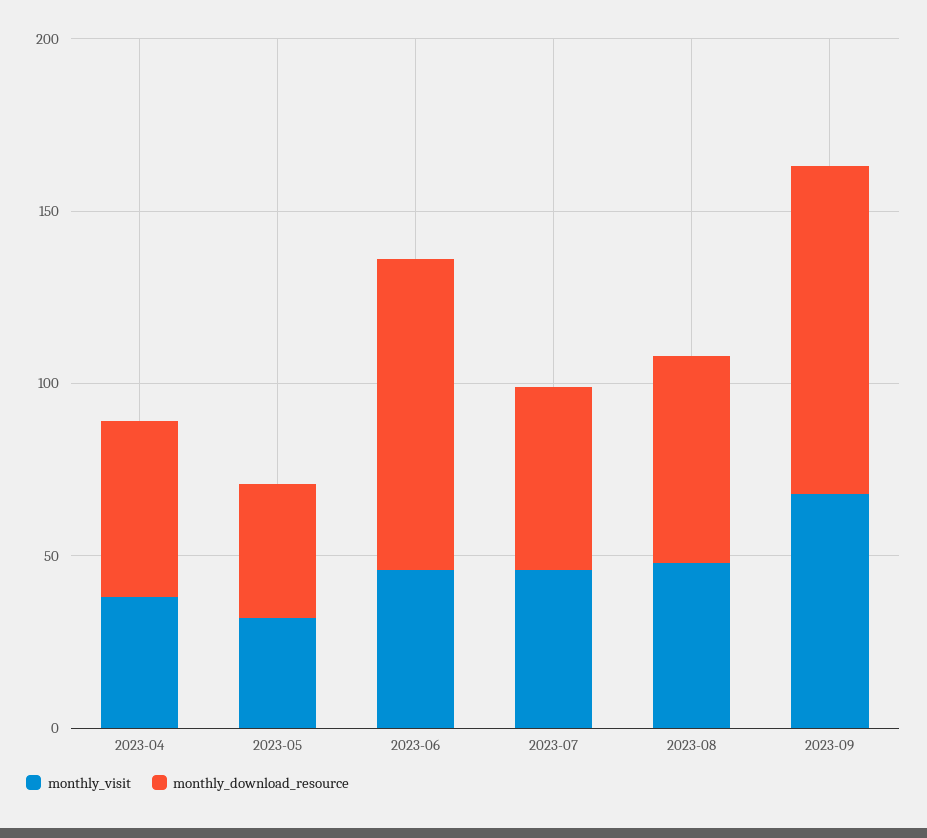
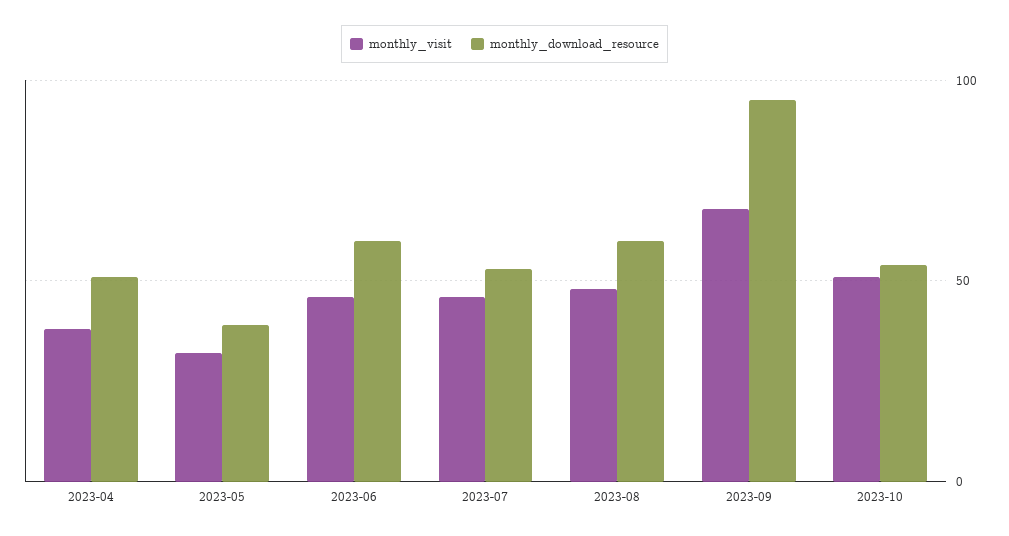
monthly_download_resource, 2023-06: 90 -> 60
monthly_visit, 2023-10: none -> 50
monthly_download_resource, 2023-10: none -> 55

